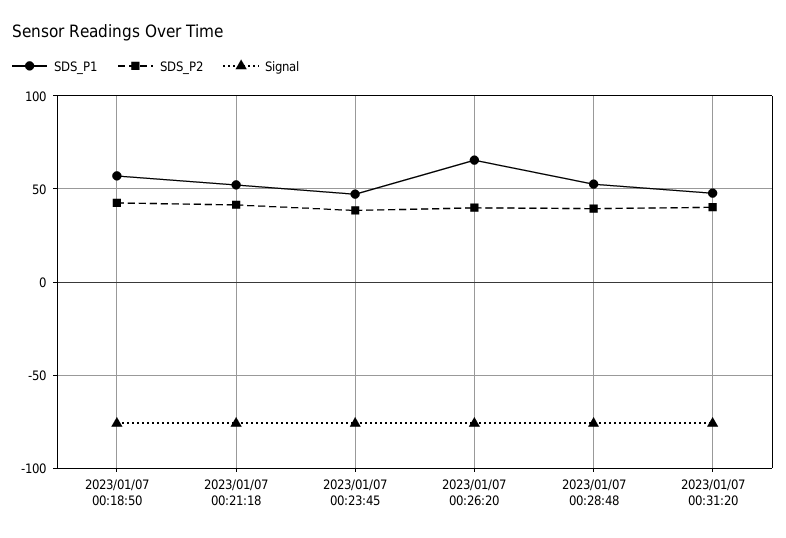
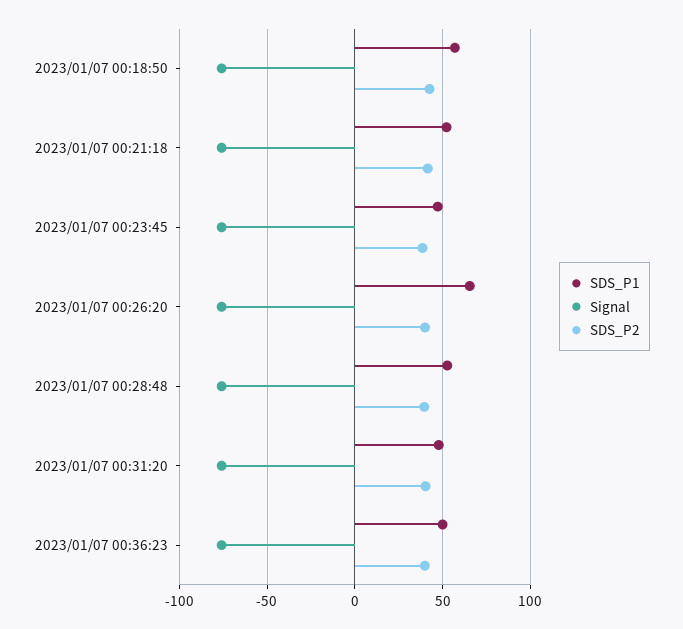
SDS_P1, 2023/01/07 00:36:23: none -> 50
Signal, 2023/01/07 00:36:23: none -> -75
SDS_P2, 2023/01/07 00:36:23: none -> 40

